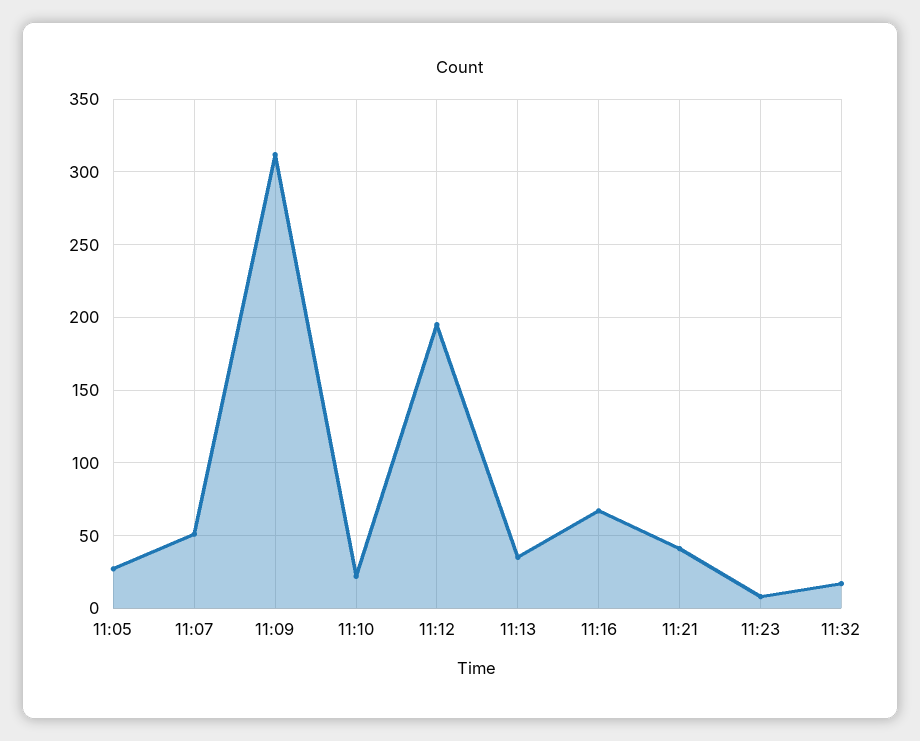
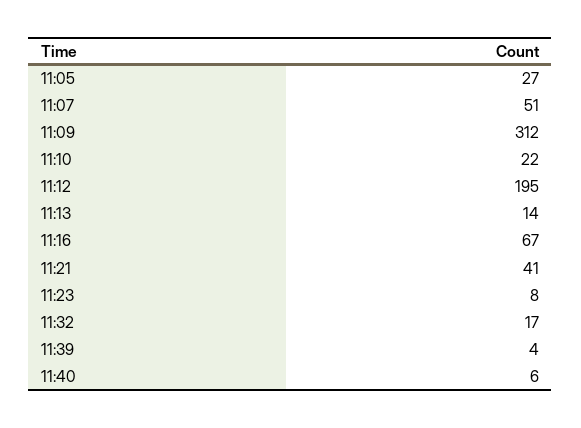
11:13: 35 -> 14
11:39: none -> 4
11:40: none -> 6

